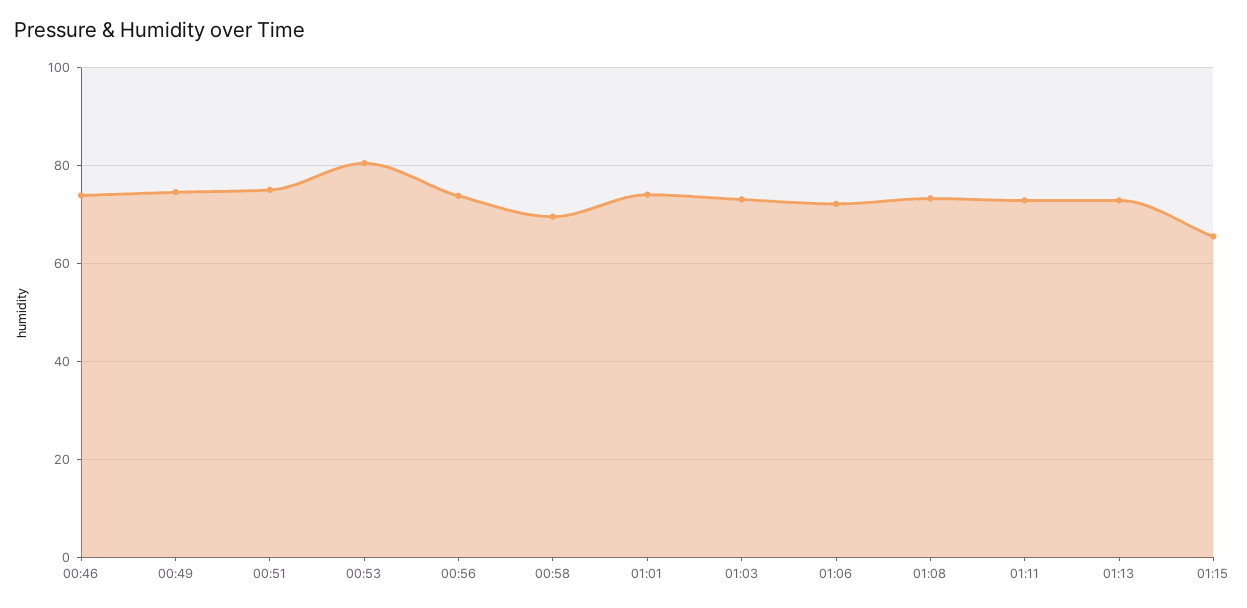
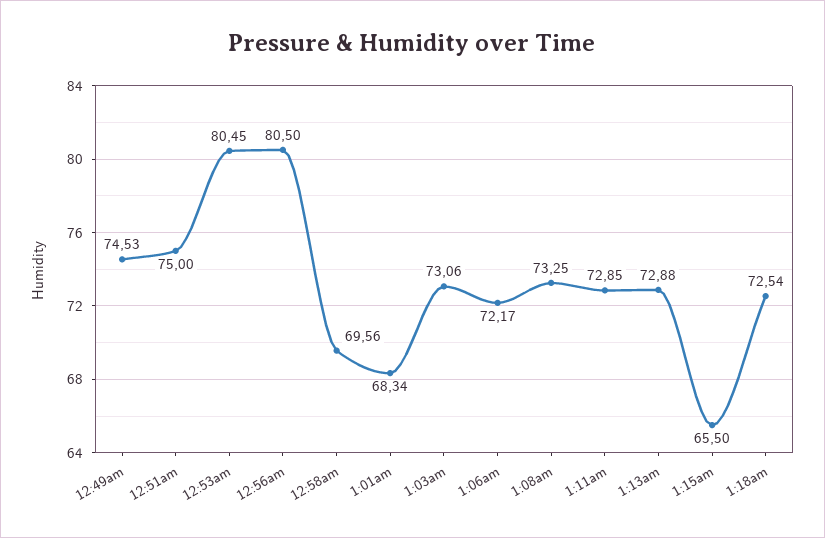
00:46: 74 -> none
00:56: 74 -> 80.5
01:01: 74 -> 68.34
1:18am: none -> 72.54

